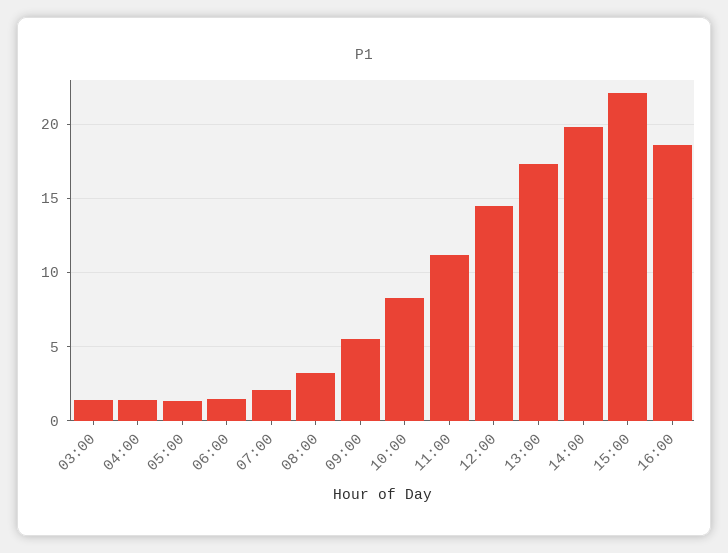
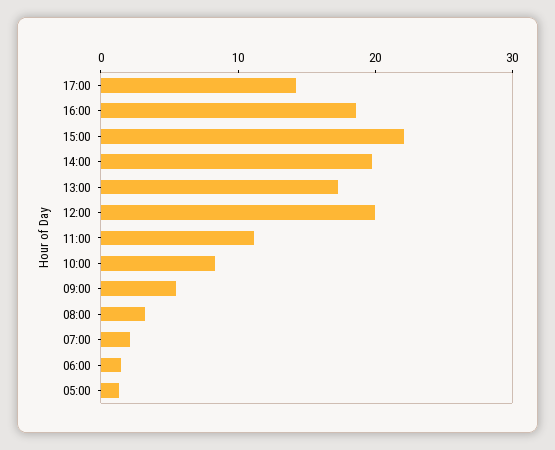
03:00: 1.5 -> none
04:00: 1.5 -> none
12:00: 14.5 -> 20
17:00: none -> 14

